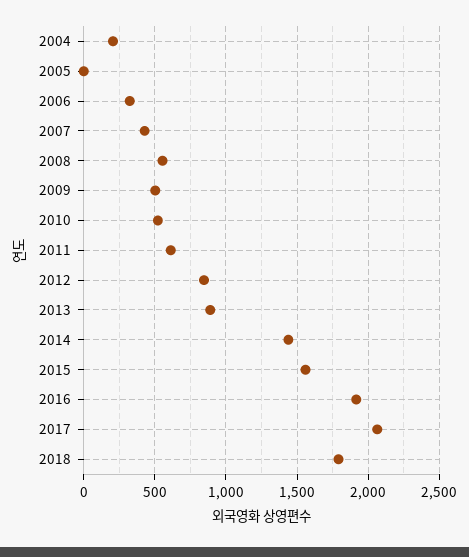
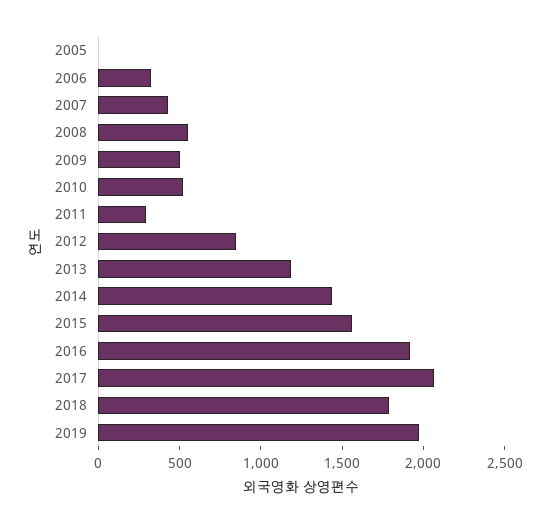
2004: 200 -> none
2011: 600 -> 300
2013: 900 -> 1200
2019: none -> 2000

